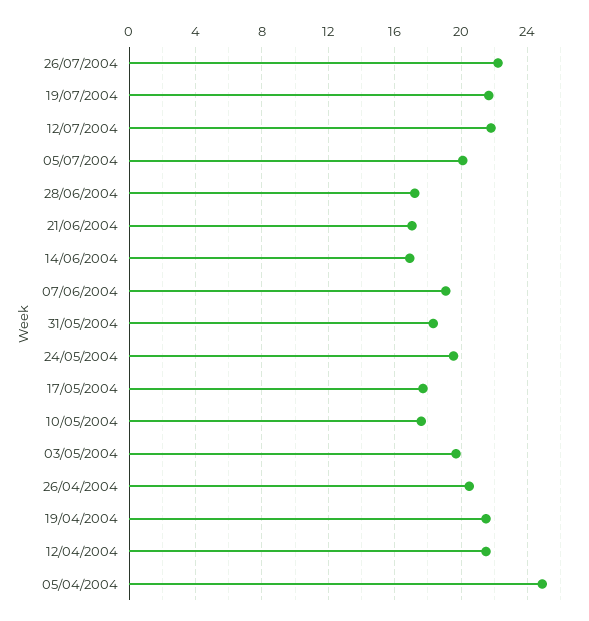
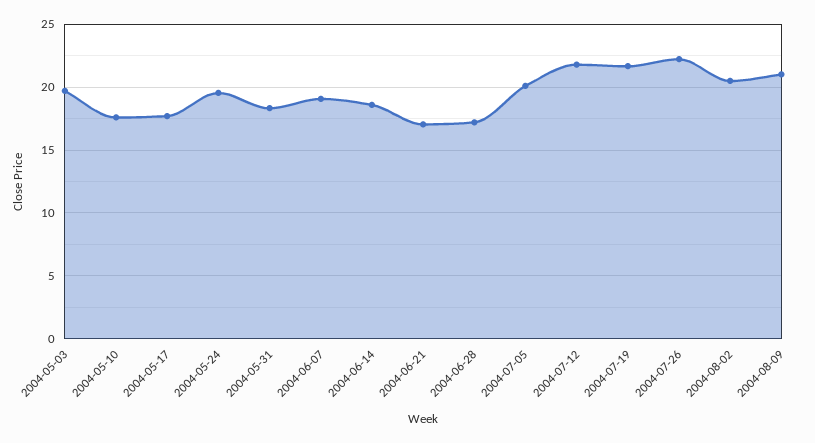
14/06/2004: 17 -> 18.5
26/04/2004: 20.5 -> none
19/04/2004: 21.5 -> none
12/04/2004: 21.5 -> none
05/04/2004: 25 -> none
2004-08-02: none -> 20.5
2004-08-09: none -> 21

